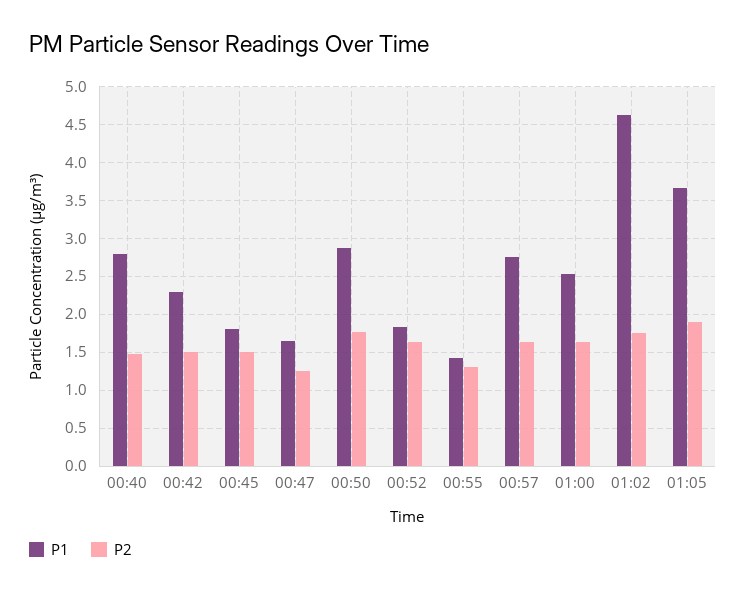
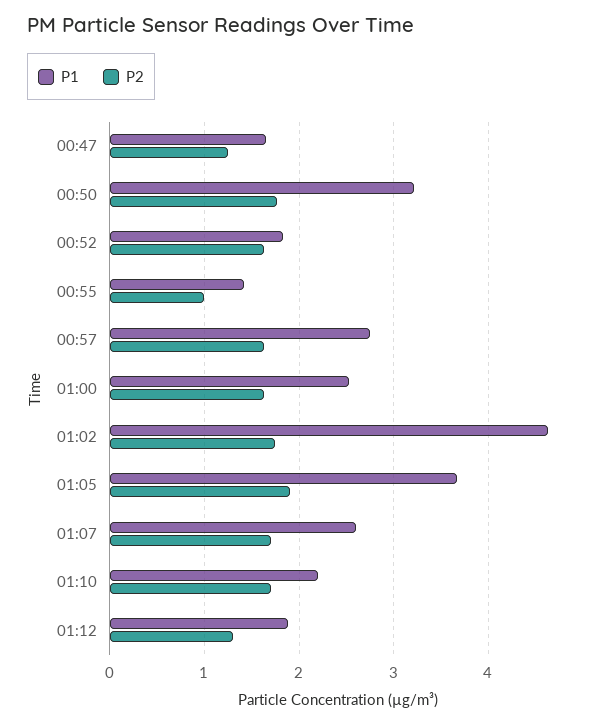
P1, 00:40: 2.8 -> none
P2, 00:40: 1.5 -> none
P1, 00:42: 2.3 -> none
P2, 00:42: 1.5 -> none
P1, 00:45: 1.8 -> none
P2, 00:45: 1.5 -> none
P1, 00:50: 2.9 -> 3.2
P2, 00:55: 1.3 -> 1
P1, 01:07: none -> 2.6
P2, 01:07: none -> 1.7
P1, 01:10: none -> 2.2
P2, 01:10: none -> 1.7
P1, 01:12: none -> 1.9
P2, 01:12: none -> 1.3

